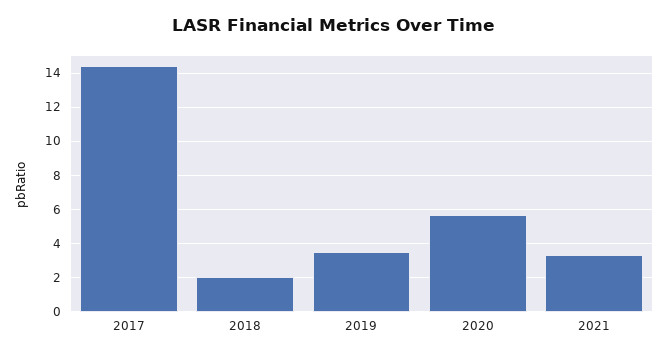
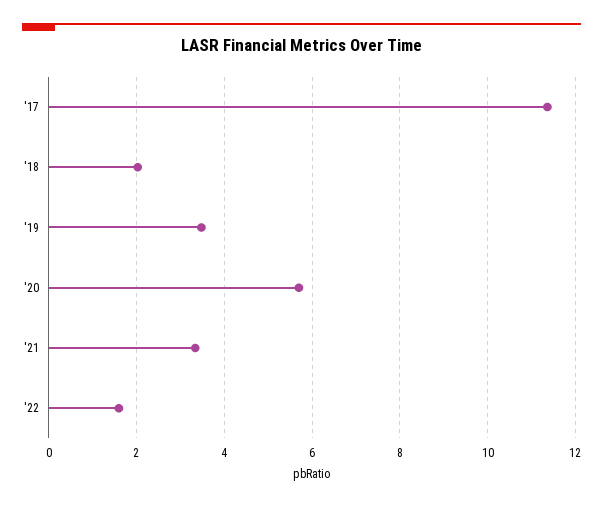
2017: 14.5 -> 11.4
'22: none -> 1.6

